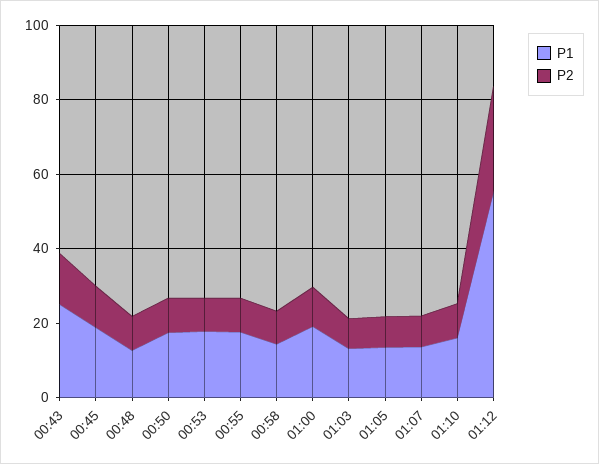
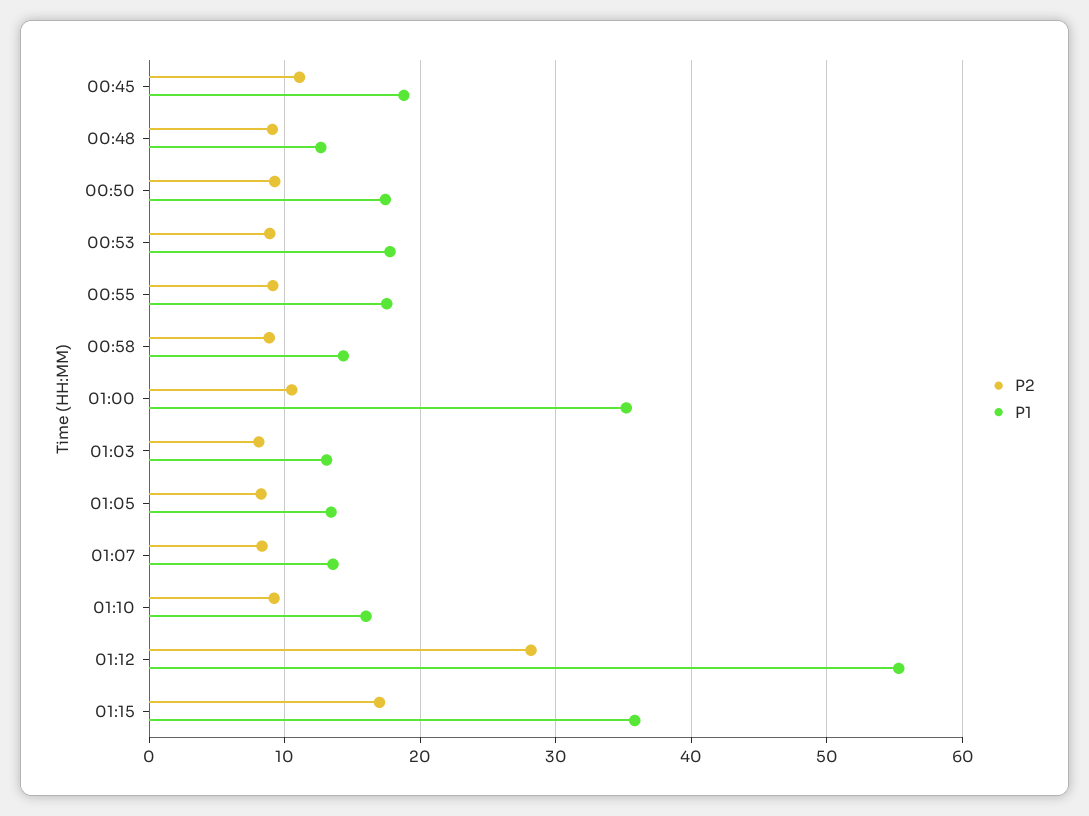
P1, 00:43: 25 -> none
P2, 00:43: 15 -> none
P1, 01:00: 20 -> 35
P2, 01:15: none -> 17
P1, 01:15: none -> 36

